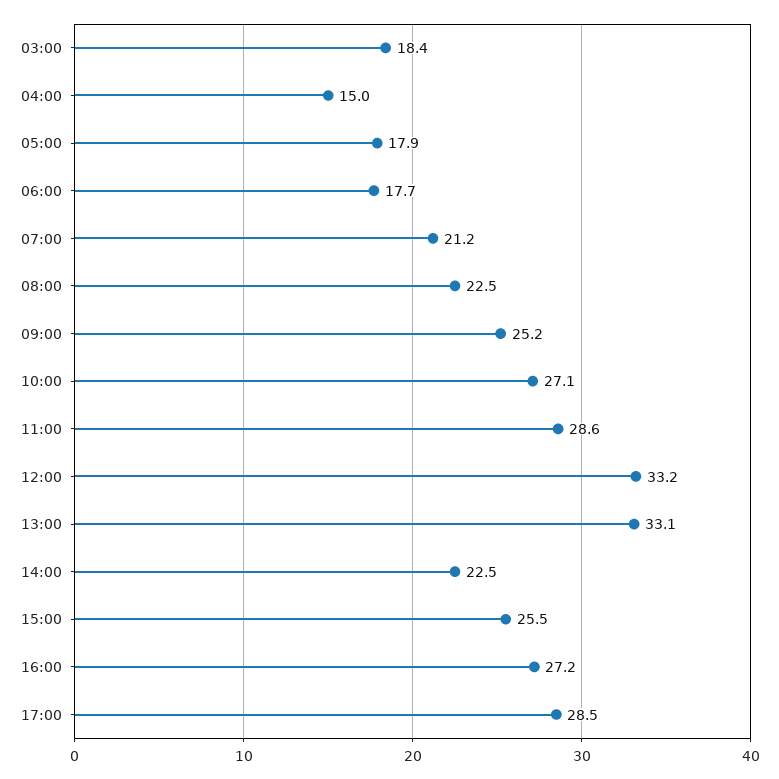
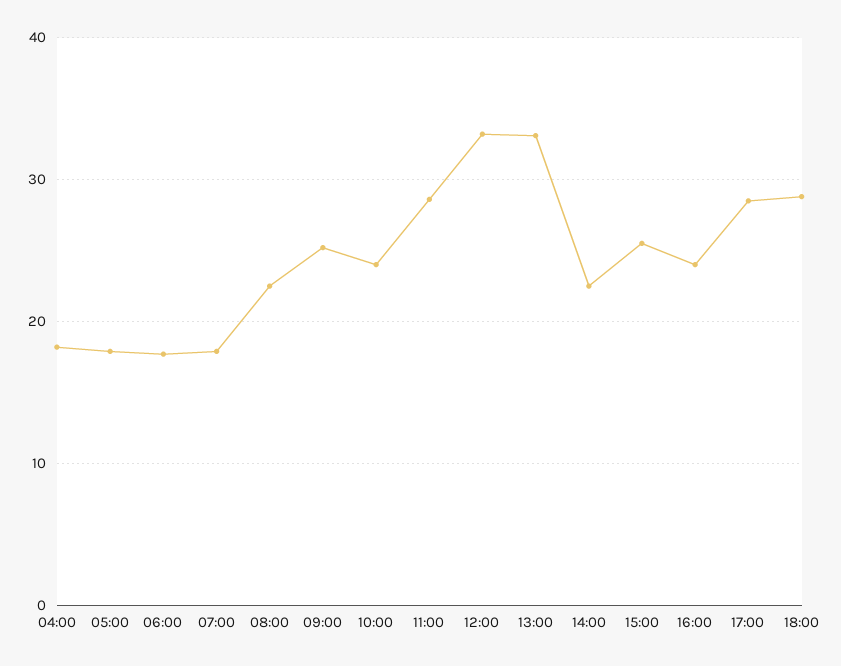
03:00: 18.4 -> none
04:00: 15 -> 18
07:00: 21.2 -> 18
10:00: 27.1 -> 24
16:00: 27.2 -> 24
18:00: none -> 29

